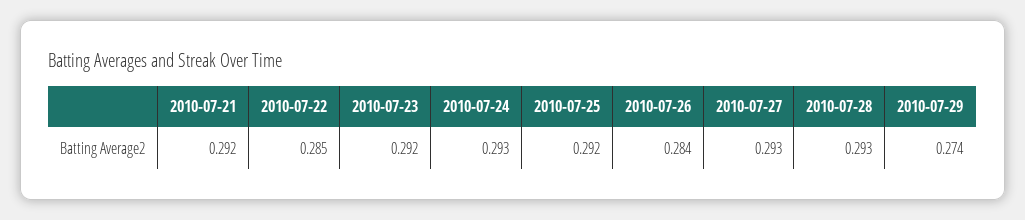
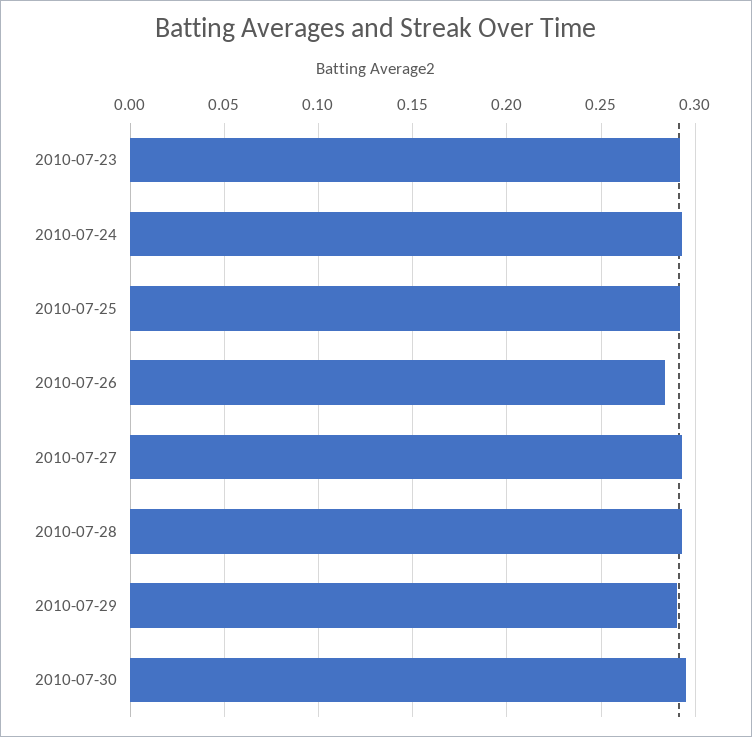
2010-07-21: 0.292 -> none
2010-07-22: 0.285 -> none
2010-07-29: 0.274 -> 0.29
2010-07-30: none -> 0.295

